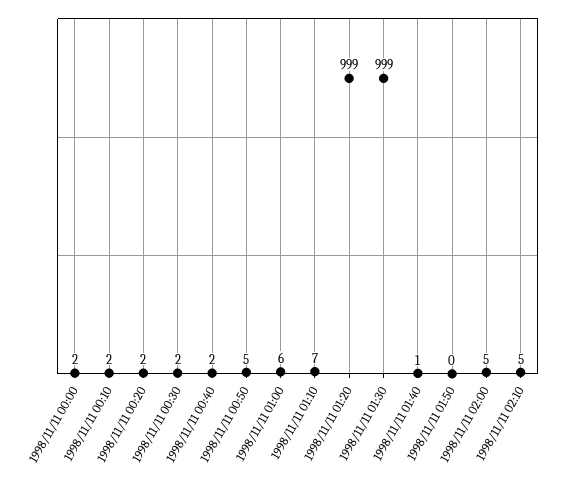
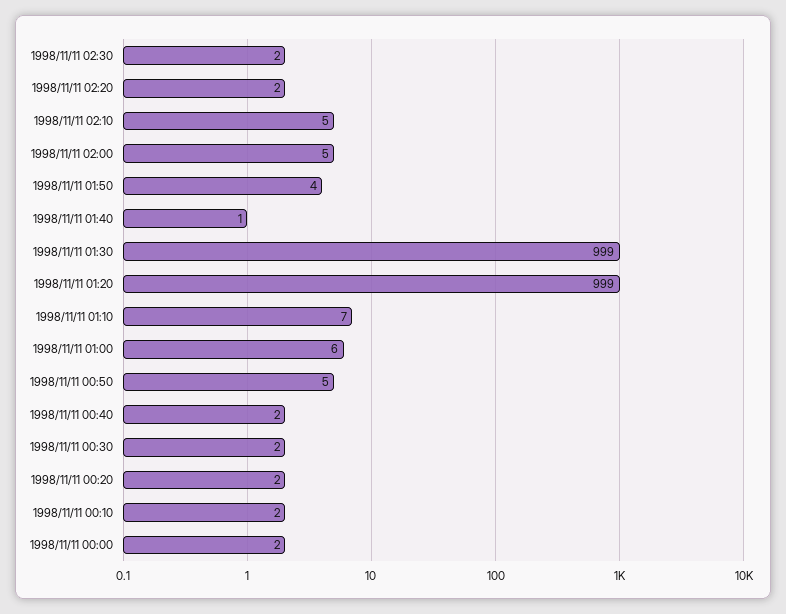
1998/11/11 01:50: 0 -> 4
1998/11/11 02:30: none -> 2
1998/11/11 02:20: none -> 2

